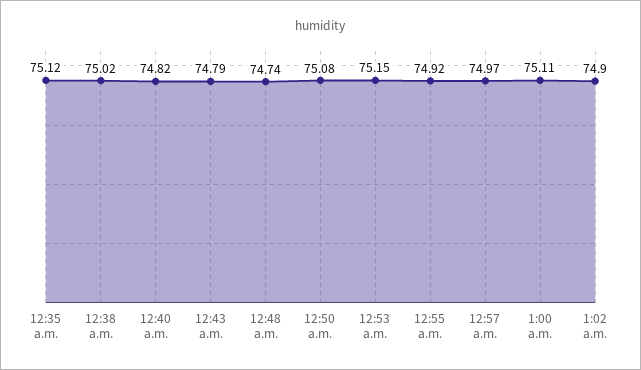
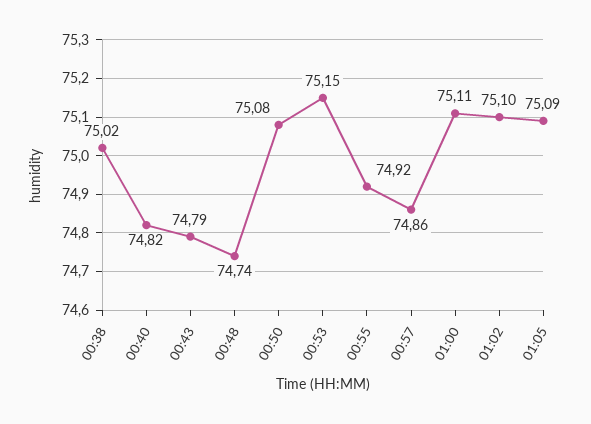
12:35 a.m.: 75.12 -> none
12:57 a.m.: 74.97 -> 74.86
1:02 a.m.: 74.9 -> 75.1
01:05: none -> 75.09

